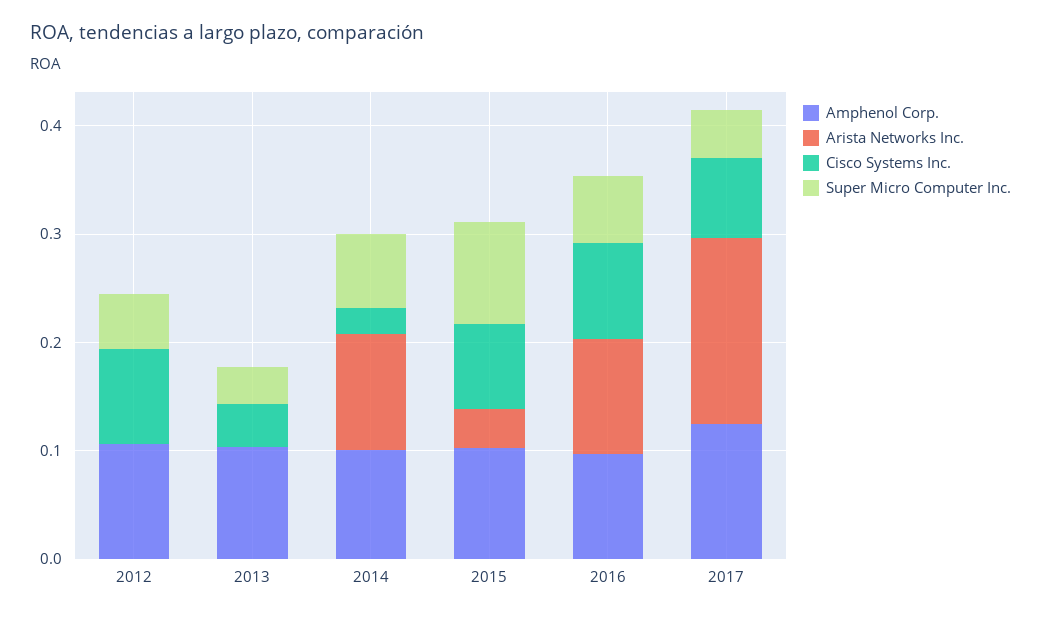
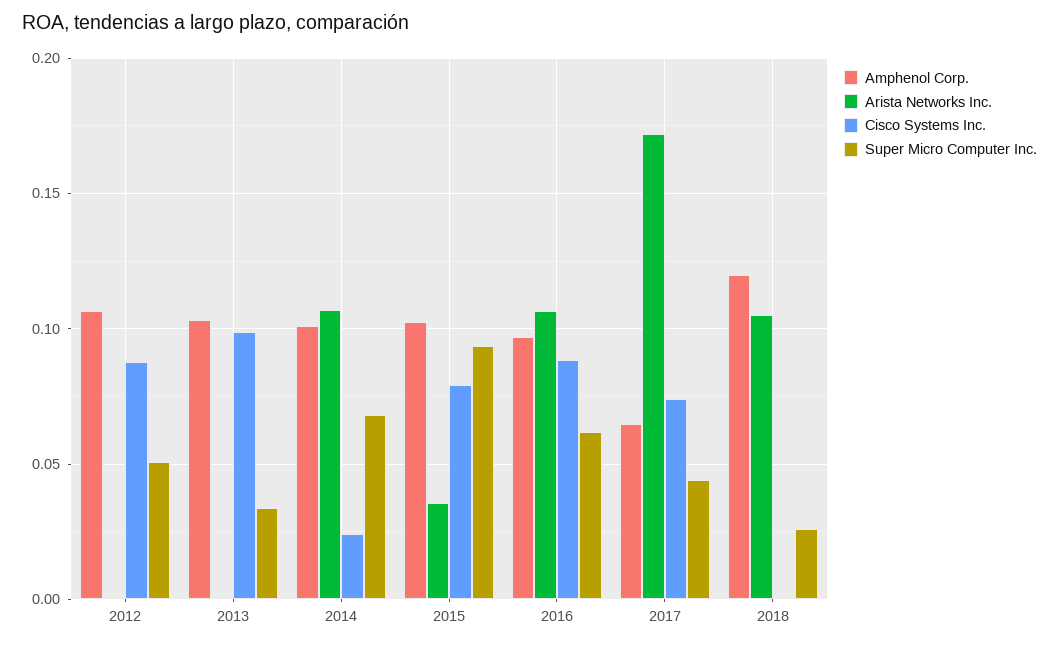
Cisco Systems Inc., 2013: 0.04 -> 0.1
Amphenol Corp., 2017: 0.12 -> 0.065
Amphenol Corp., 2018: none -> 0.12
Arista Networks Inc., 2018: none -> 0.105
Cisco Systems Inc., 2018: none -> 0
Super Micro Computer Inc., 2018: none -> 0.025

